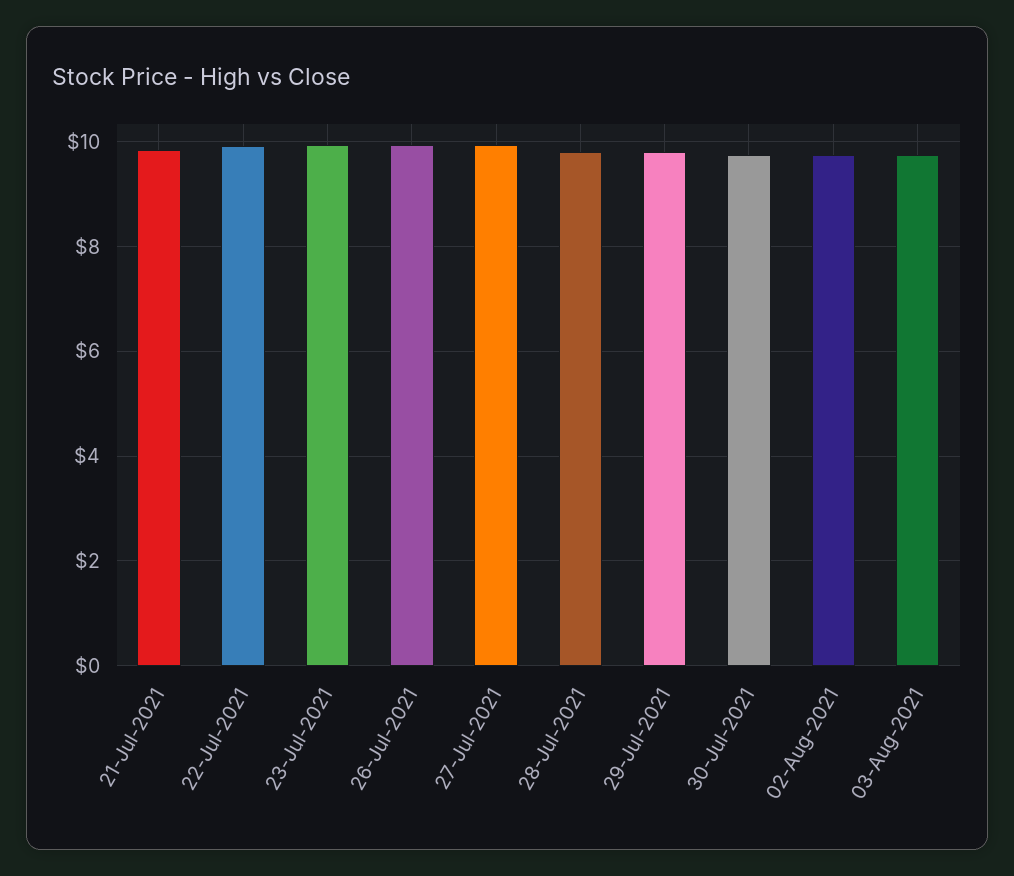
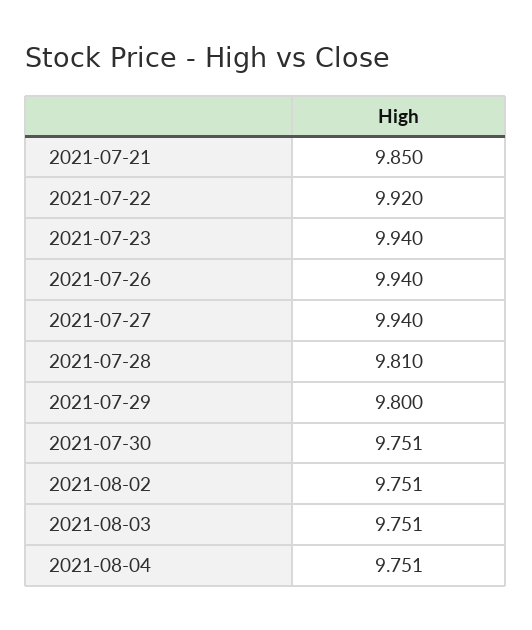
2021-08-04: none -> 9.751

